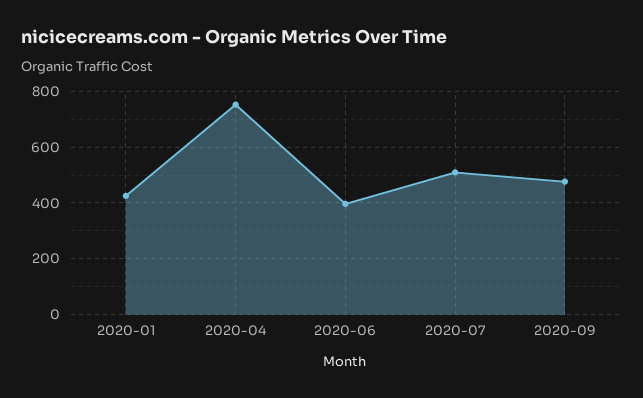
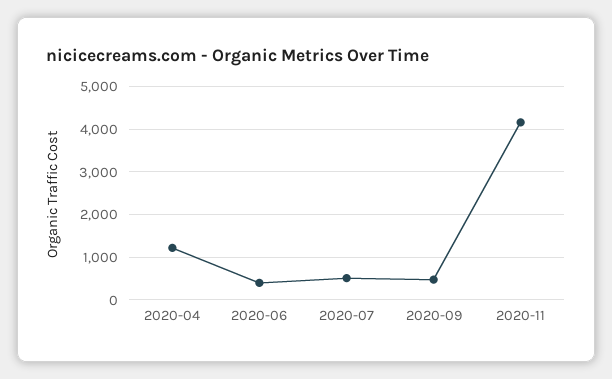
2020-01: 425 -> none
2020-04: 750 -> 1200
2020-11: none -> 4200

